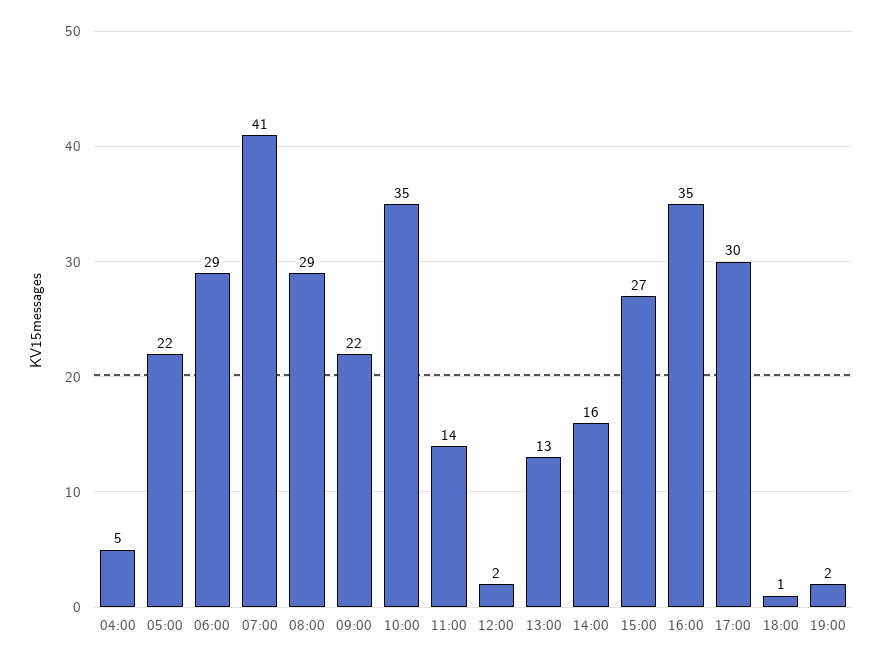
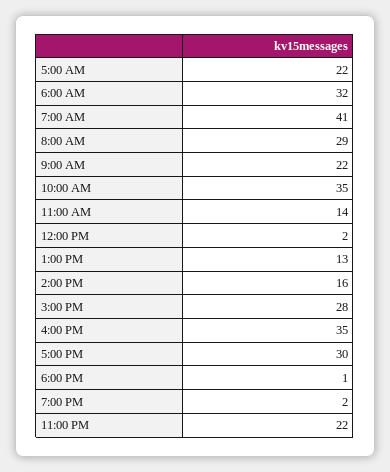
04:00: 5 -> none
06:00: 29 -> 32
15:00: 27 -> 28
11:00 PM: none -> 22

